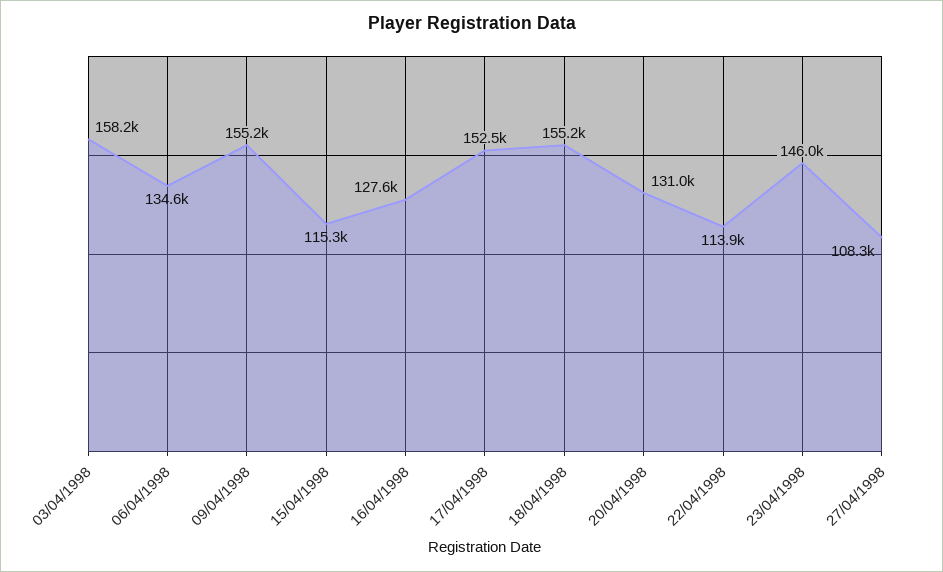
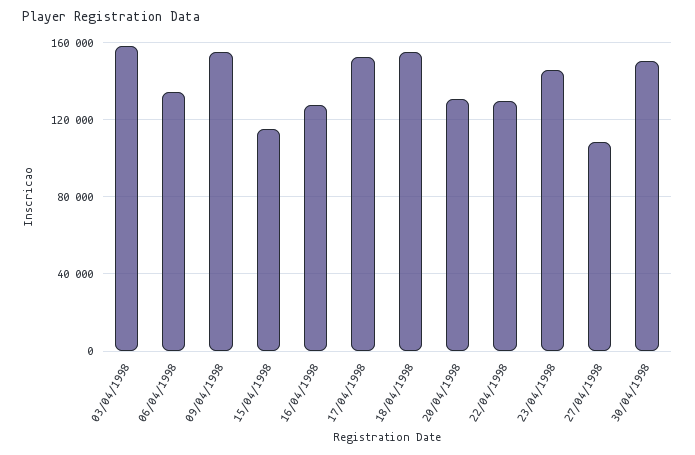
22/04/1998: 113900 -> 130000
30/04/1998: none -> 150000

